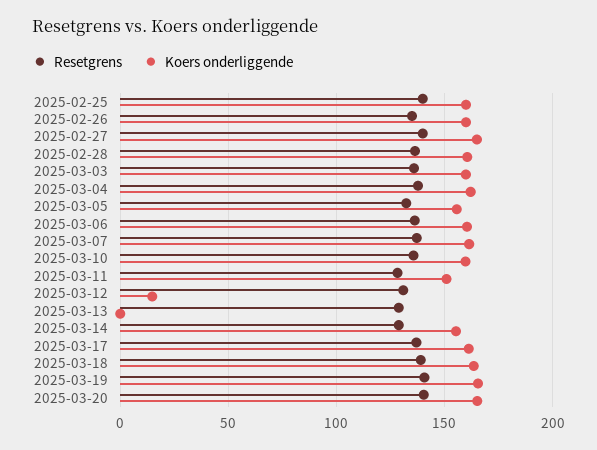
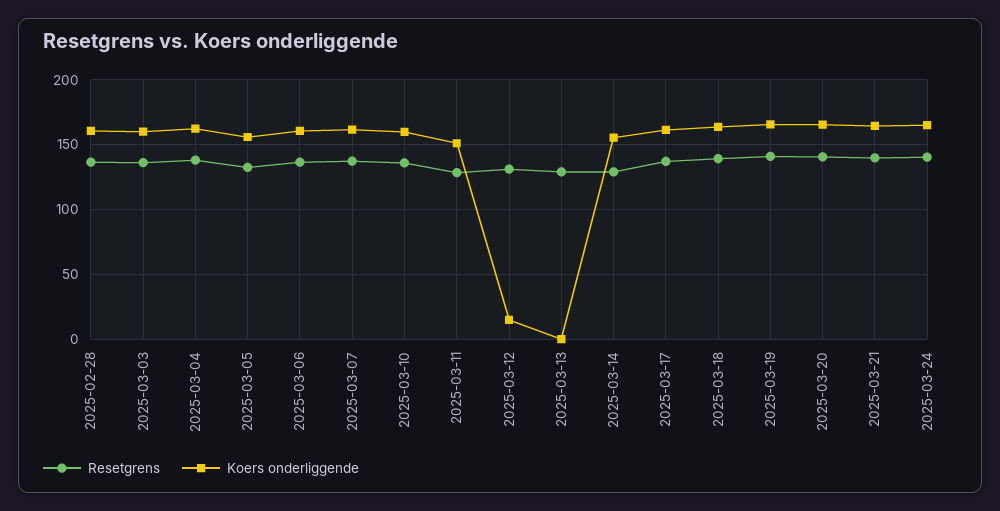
Resetgrens, 2025-02-25: 140 -> none
Koers onderliggende, 2025-02-25: 160 -> none
Resetgrens, 2025-02-26: 135 -> none
Koers onderliggende, 2025-02-26: 160 -> none
Resetgrens, 2025-02-27: 140 -> none
Koers onderliggende, 2025-02-27: 165 -> none
Resetgrens, 2025-03-21: none -> 140
Koers onderliggende, 2025-03-21: none -> 165
Resetgrens, 2025-03-24: none -> 140
Koers onderliggende, 2025-03-24: none -> 165

